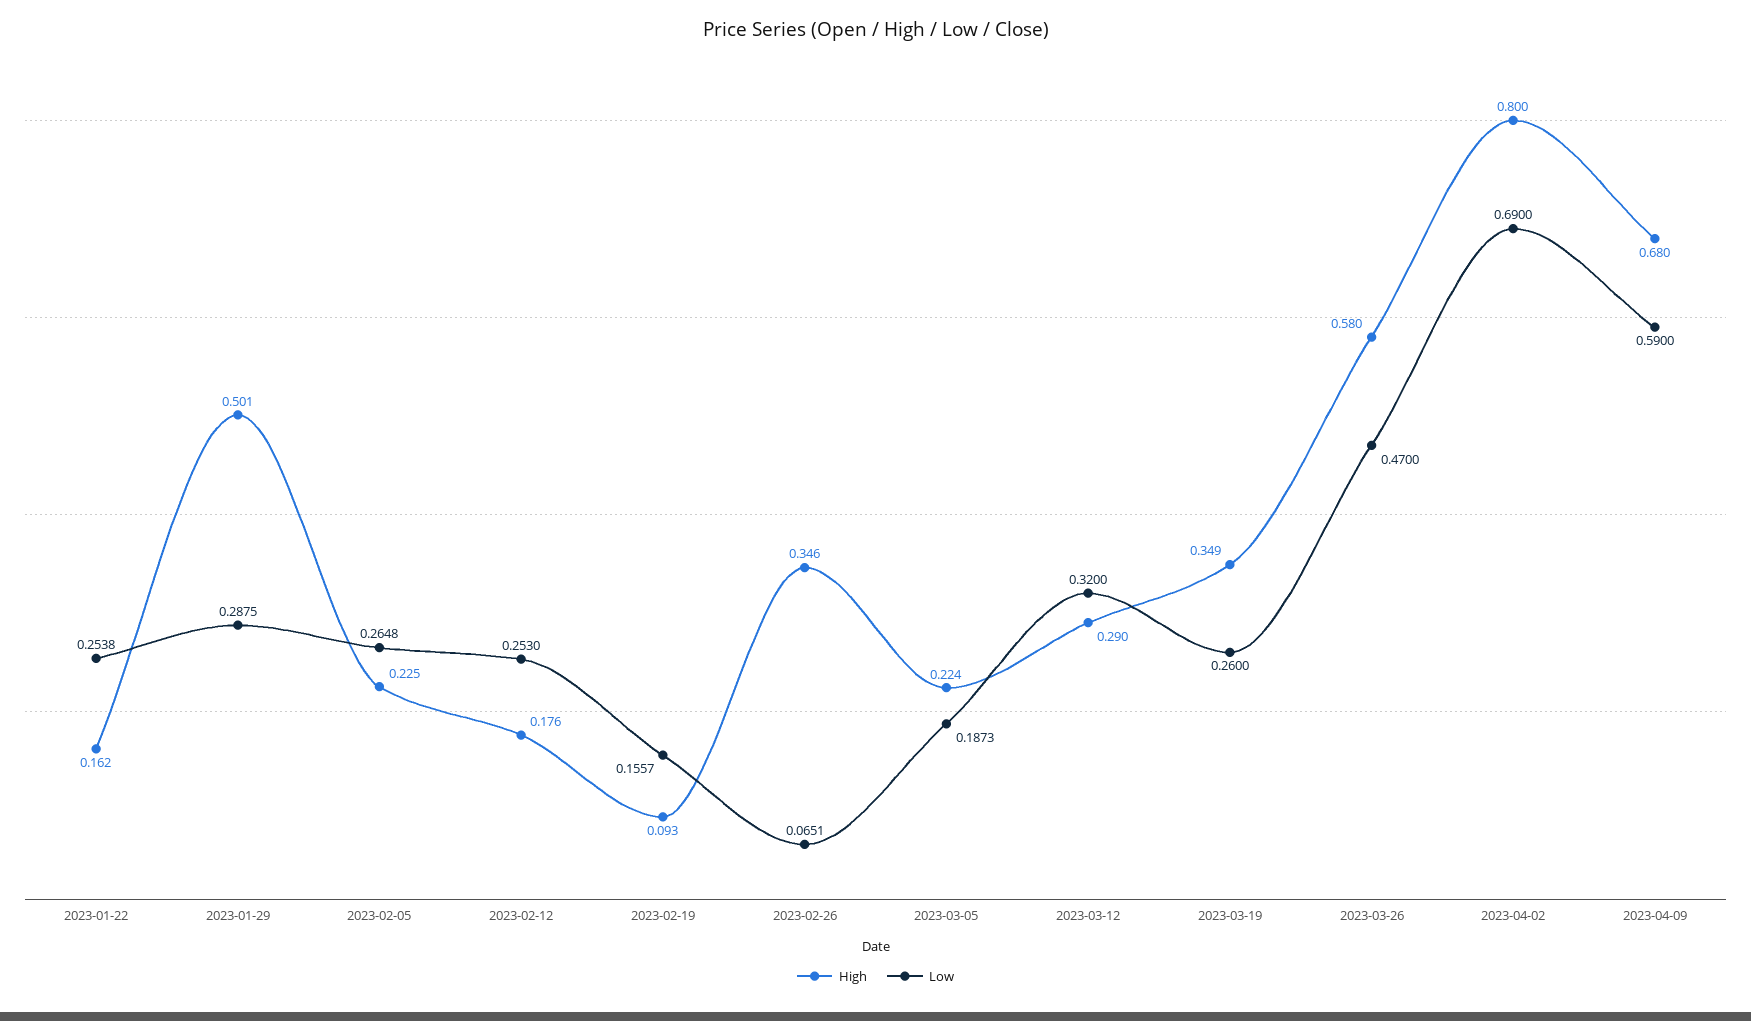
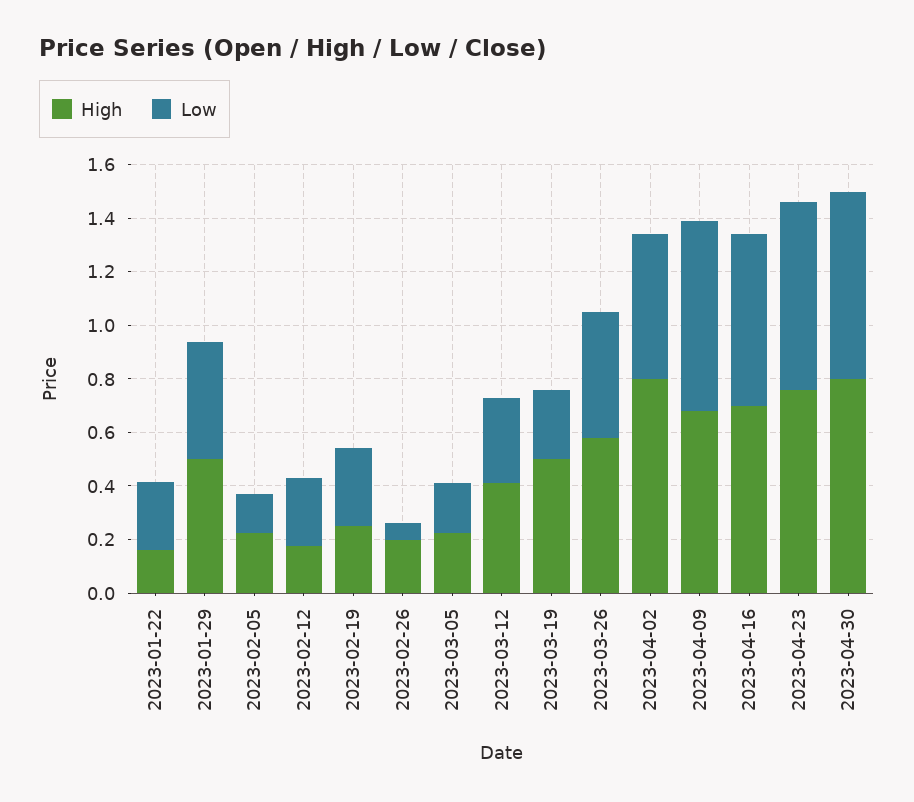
Low, 2023-01-29: 0.2875 -> 0.45
Low, 2023-02-05: 0.2648 -> 0.15
High, 2023-02-19: 0.093 -> 0.25
Low, 2023-02-19: 0.1557 -> 0.3
High, 2023-02-26: 0.346 -> 0.2
High, 2023-03-12: 0.29 -> 0.4
High, 2023-03-19: 0.349 -> 0.5
Low, 2023-04-02: 0.69 -> 0.55
Low, 2023-04-09: 0.59 -> 0.7
High, 2023-04-16: none -> 0.7
Low, 2023-04-16: none -> 0.65
High, 2023-04-23: none -> 0.75
Low, 2023-04-23: none -> 0.7
High, 2023-04-30: none -> 0.8
Low, 2023-04-30: none -> 0.7

